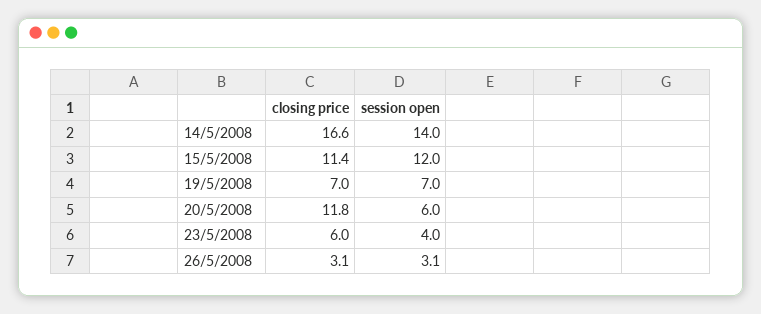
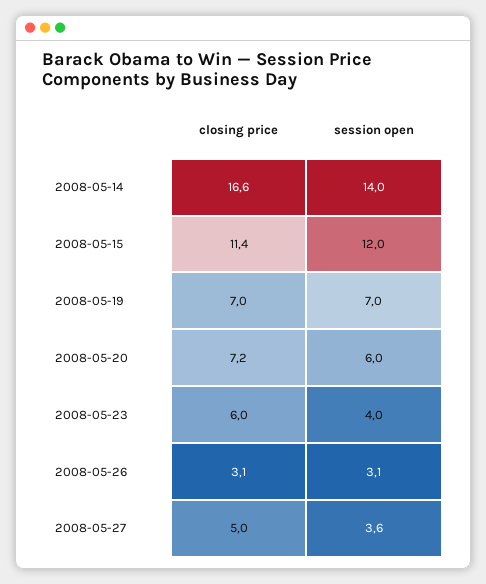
closing price, 20/5/2008: 11.8 -> 7.2
closing price, 2008-05-27: none -> 5
session open, 2008-05-27: none -> 3.6

